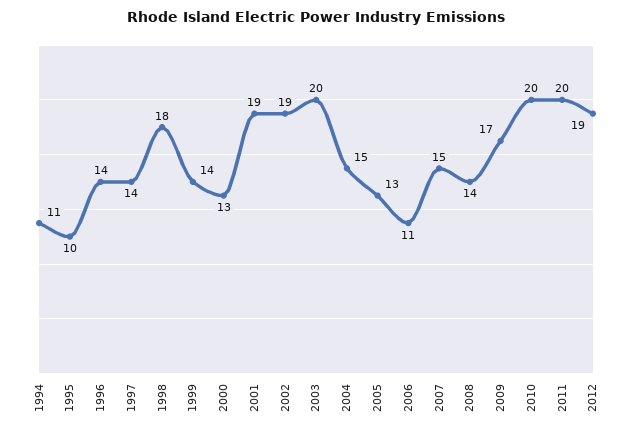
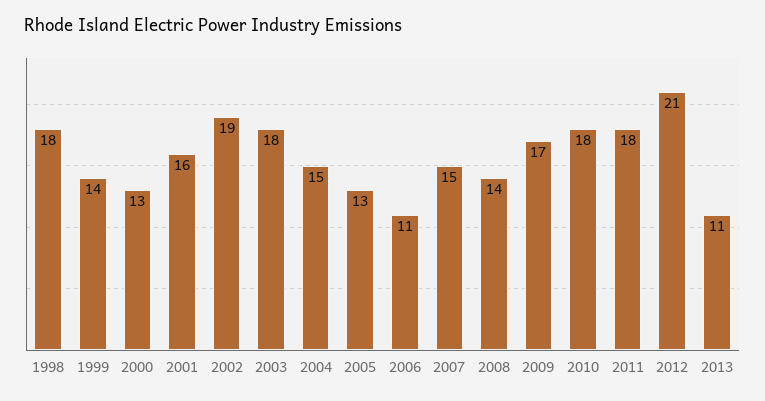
1994: 11 -> none
1995: 10 -> none
1996: 14 -> none
1997: 14 -> none
2001: 19 -> 16
2003: 20 -> 18
2010: 20 -> 18
2011: 20 -> 18
2012: 19 -> 21
2013: none -> 11

